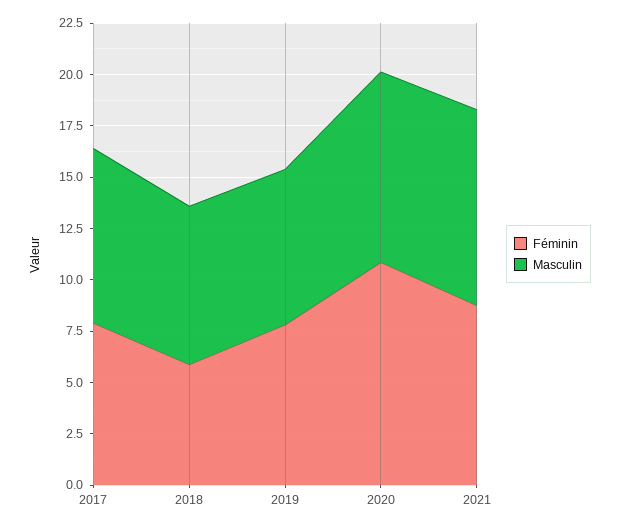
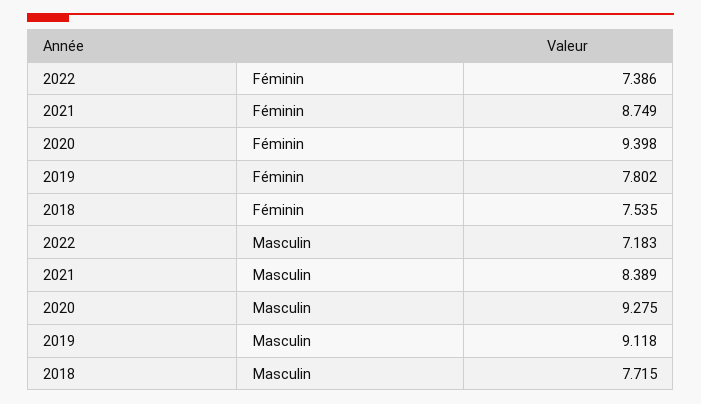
Féminin, 2017: 8 -> none
Masculin, 2017: 8.5 -> none
Féminin, 2018: 6 -> 7.535
Masculin, 2019: 7.5 -> 9.118
Féminin, 2020: 11 -> 9.398
Masculin, 2021: 9.5 -> 8.389
Féminin, 2022: none -> 7.386
Masculin, 2022: none -> 7.183

